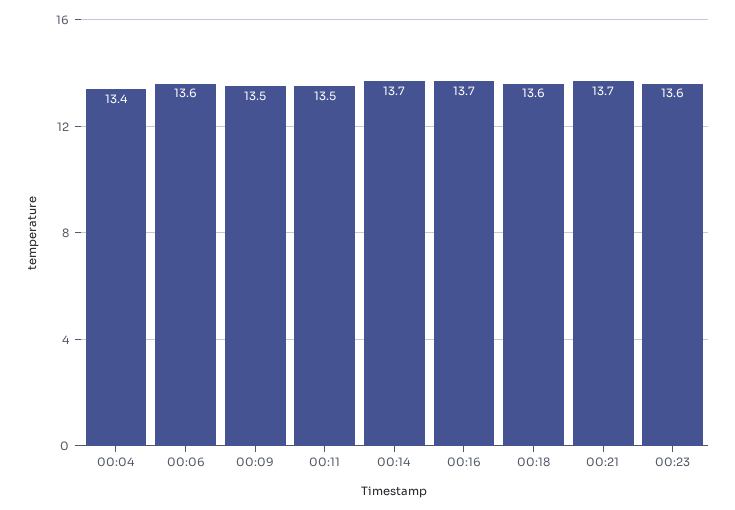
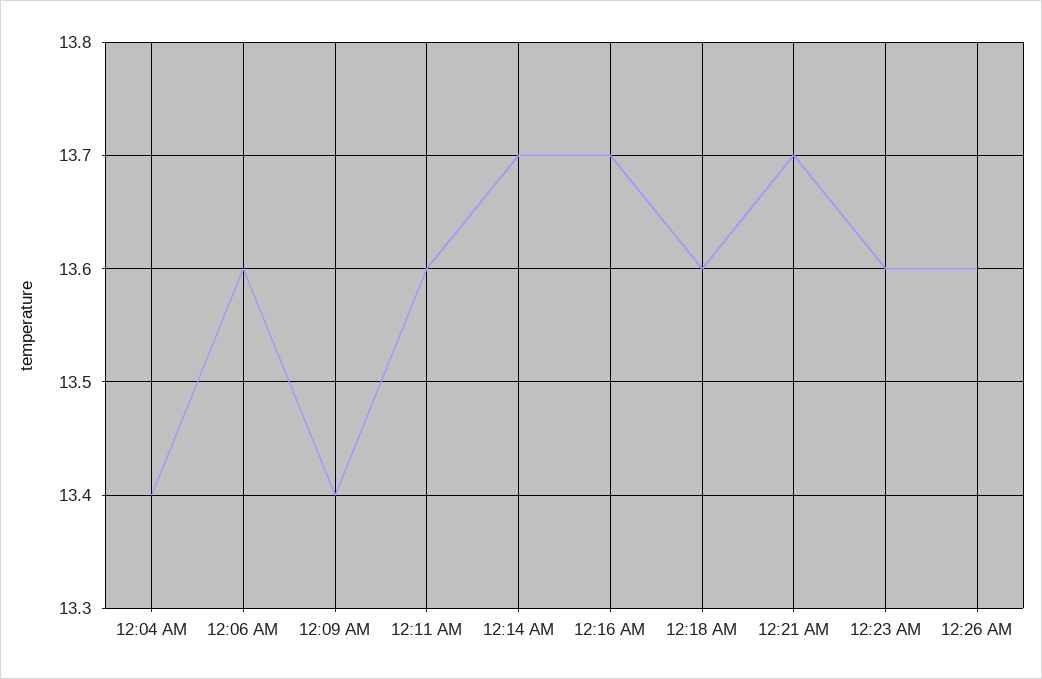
00:09: 13.5 -> 13.4
00:11: 13.5 -> 13.6
12:26 AM: none -> 13.6

